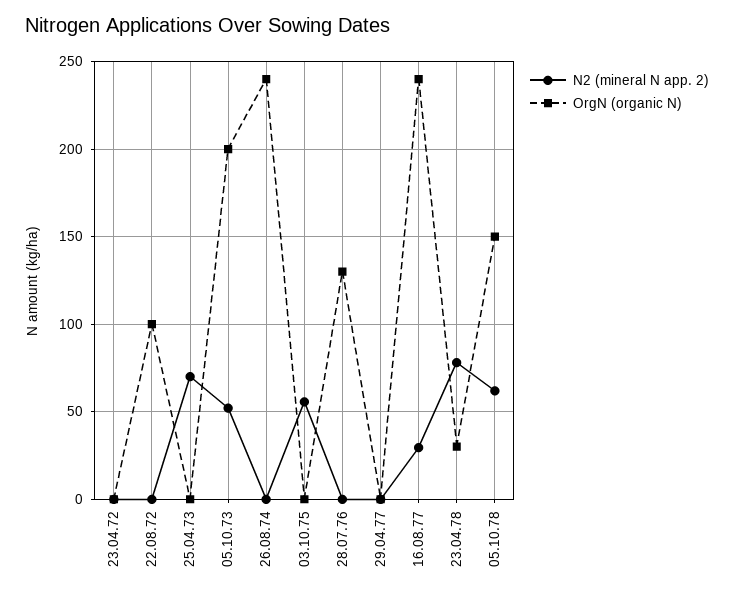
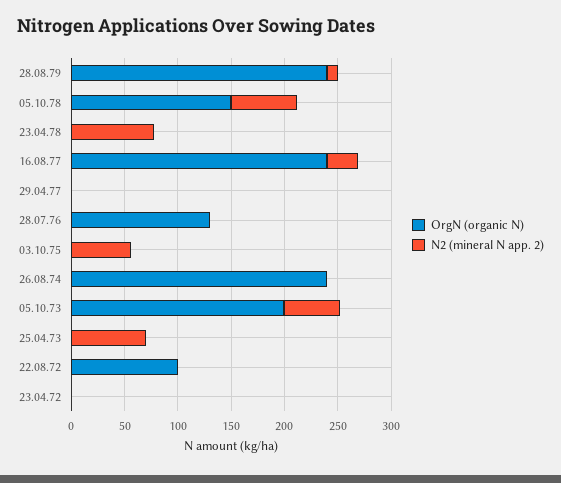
OrgN (organic N), 23.04.78: 30 -> 0
OrgN (organic N), 28.08.79: none -> 240
N2 (mineral N app. 2), 28.08.79: none -> 10

